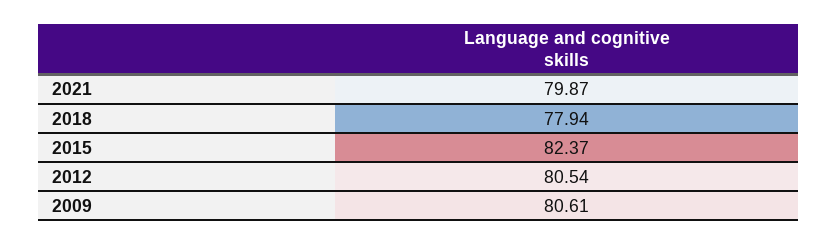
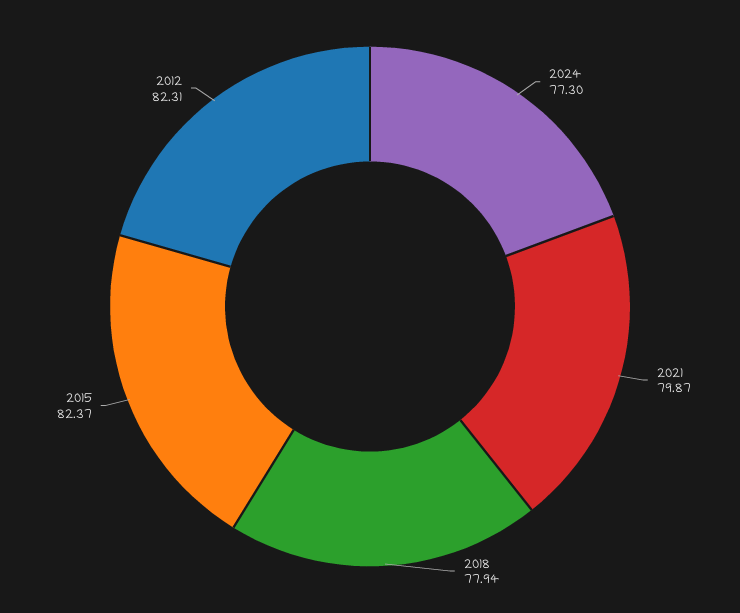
2012: 80.54 -> 82.31
2009: 80.61 -> none
2024: none -> 77.3

